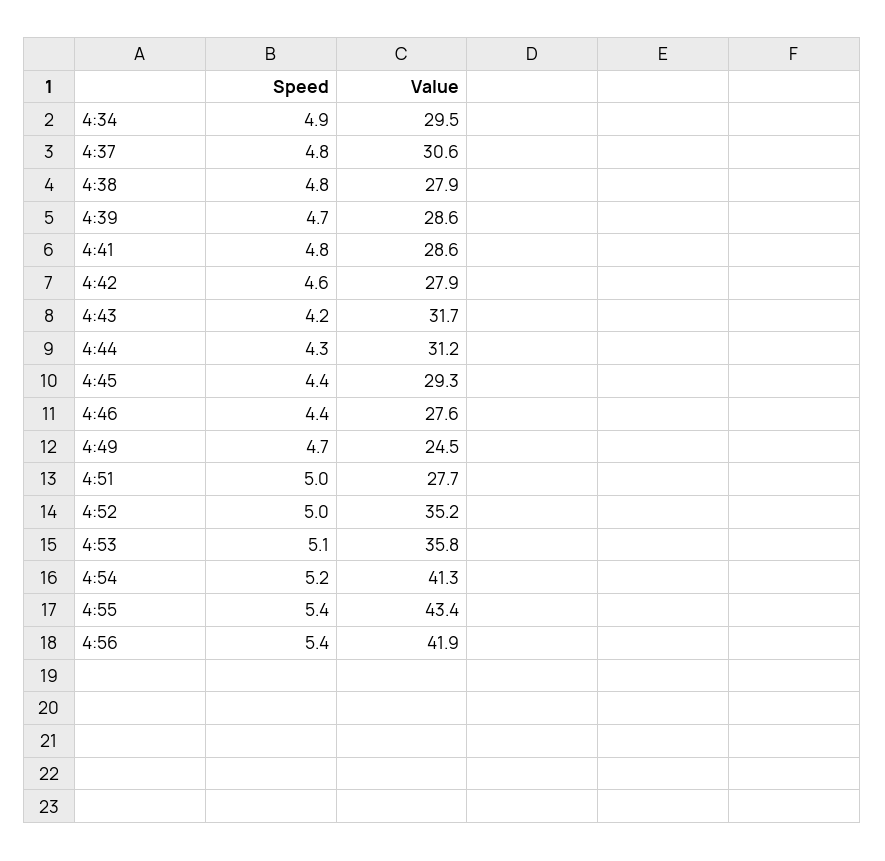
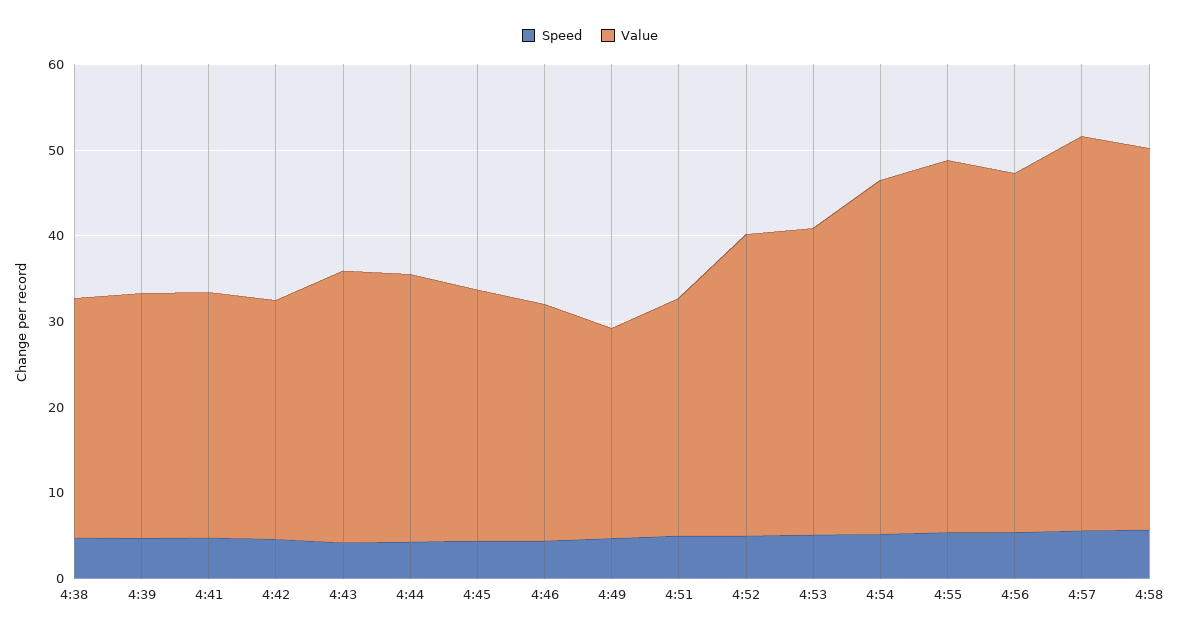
Speed, 4:34: 4.9 -> none
Value, 4:34: 29.5 -> none
Speed, 4:37: 4.8 -> none
Value, 4:37: 30.6 -> none
Speed, 4:57: none -> 6
Value, 4:57: none -> 46
Speed, 4:58: none -> 6
Value, 4:58: none -> 44

